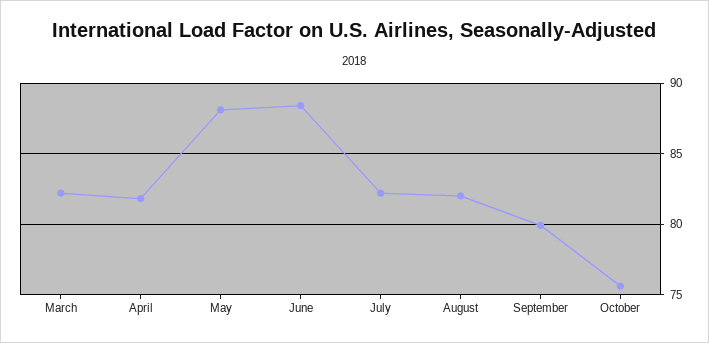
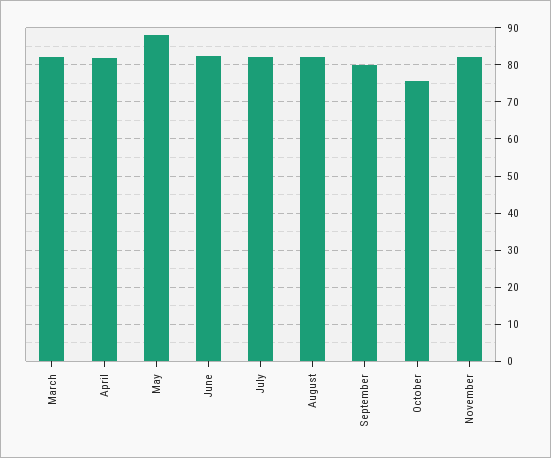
June: 88.5 -> 82
November: none -> 82

